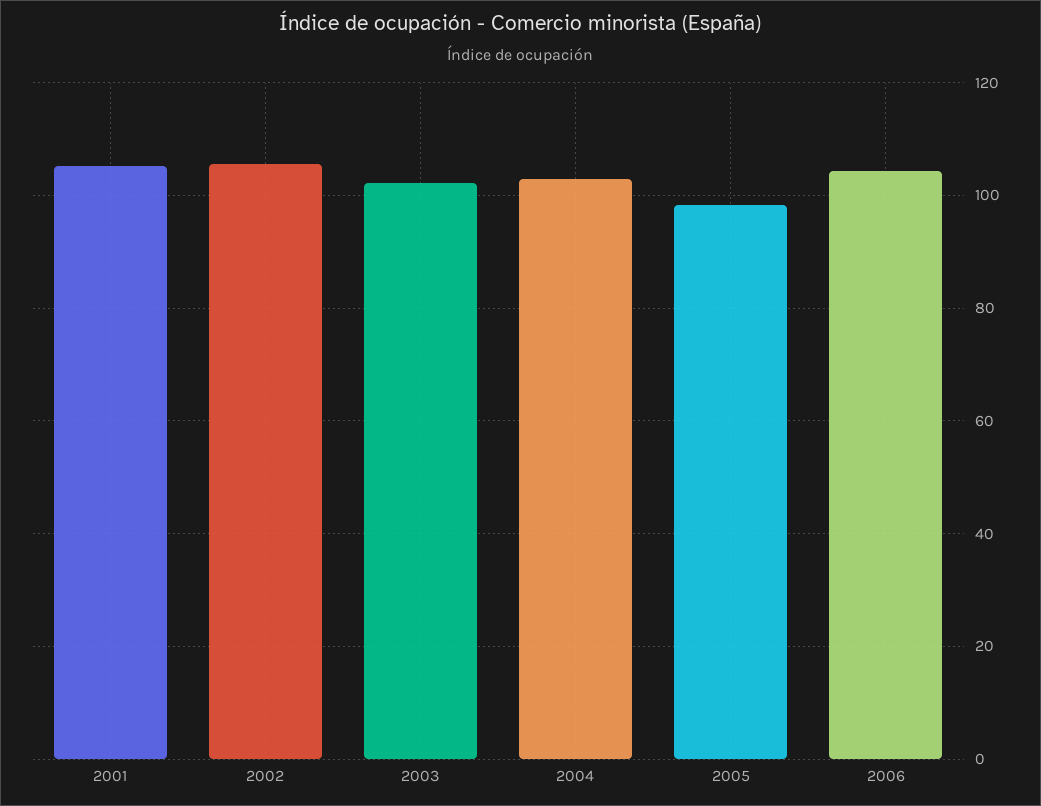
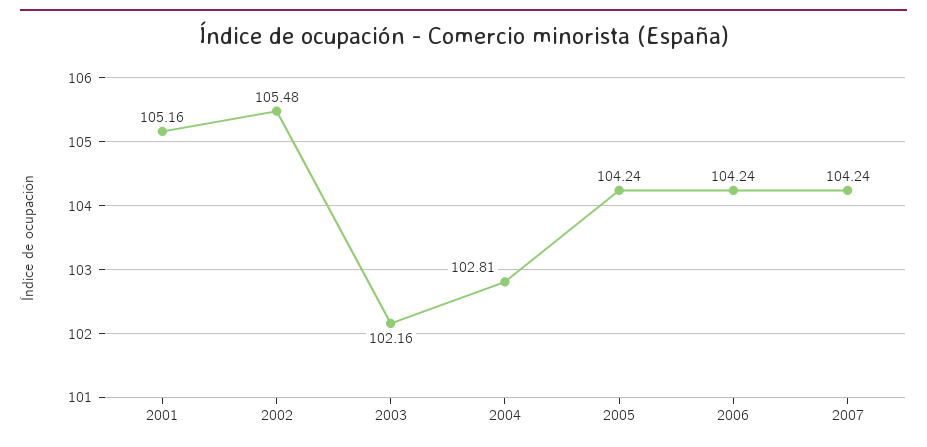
2005: 98 -> 104.24
2007: none -> 104.24

